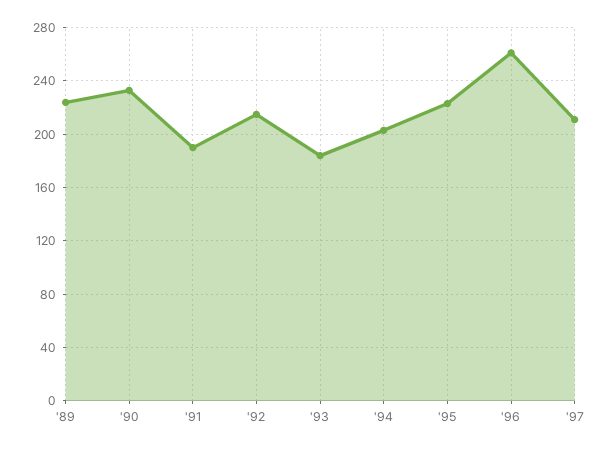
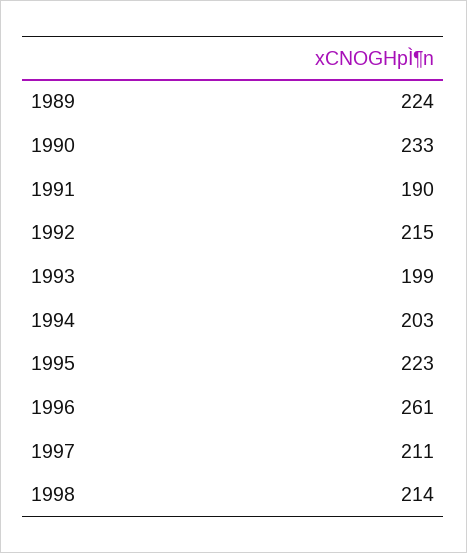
'93: 185 -> 199
1998: none -> 214

